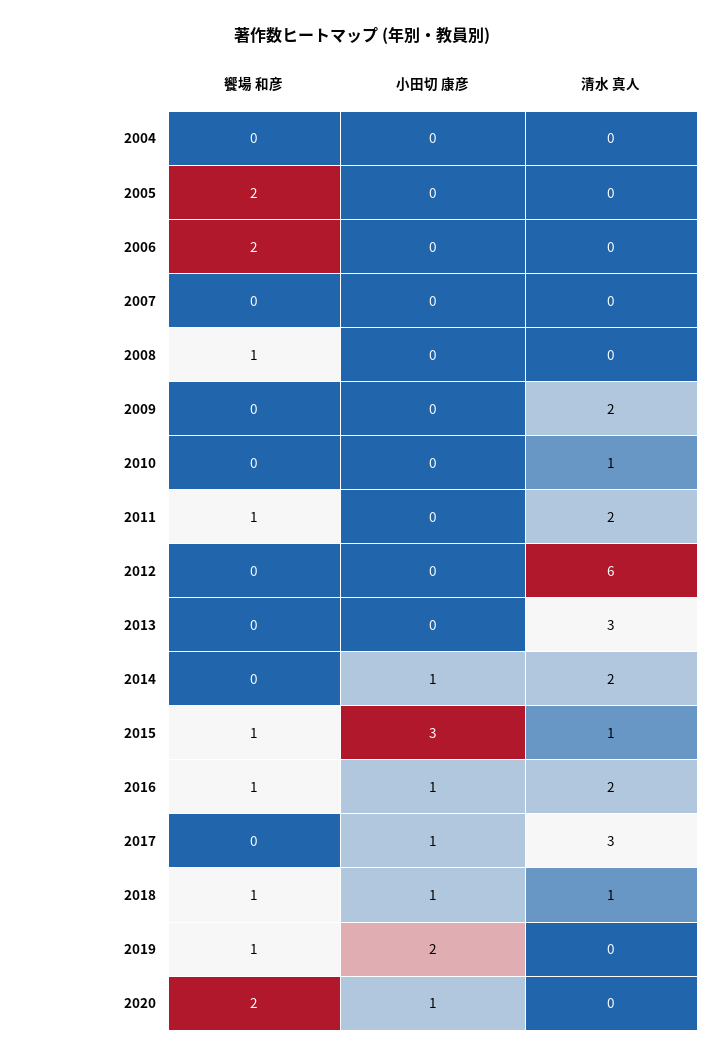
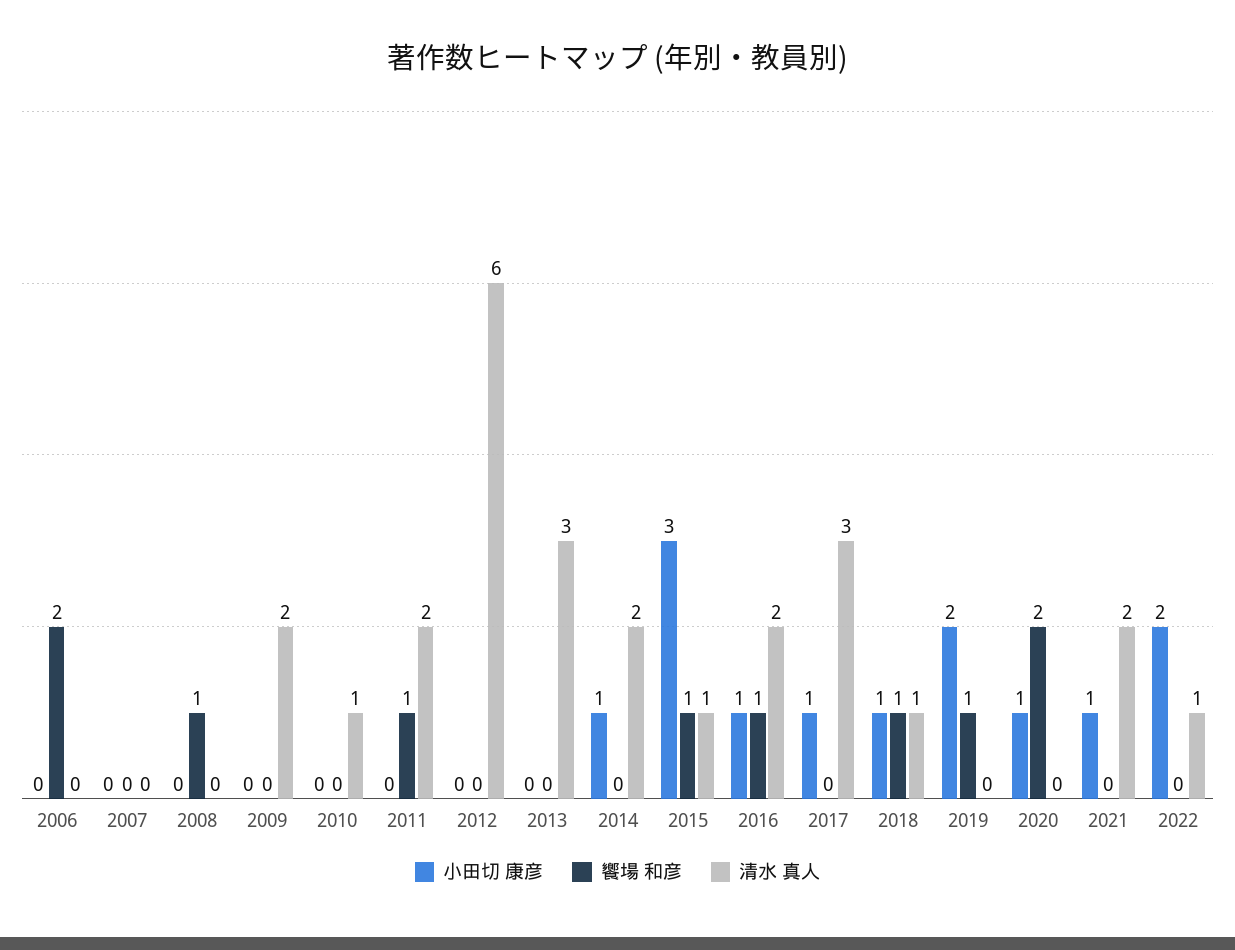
饗場 和彦, 2004: 0 -> none
小田切 康彦, 2004: 0 -> none
清水 真人, 2004: 0 -> none
饗場 和彦, 2005: 2 -> none
小田切 康彦, 2005: 0 -> none
清水 真人, 2005: 0 -> none
小田切 康彦, 2021: none -> 1
饗場 和彦, 2021: none -> 0
清水 真人, 2021: none -> 2
小田切 康彦, 2022: none -> 2
饗場 和彦, 2022: none -> 0
清水 真人, 2022: none -> 1

